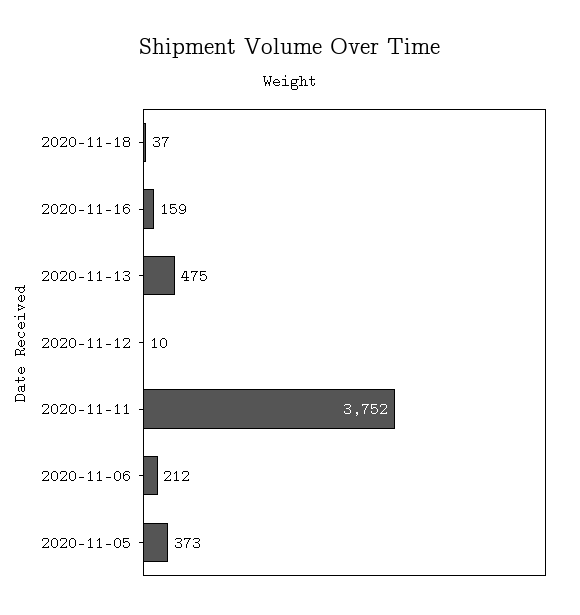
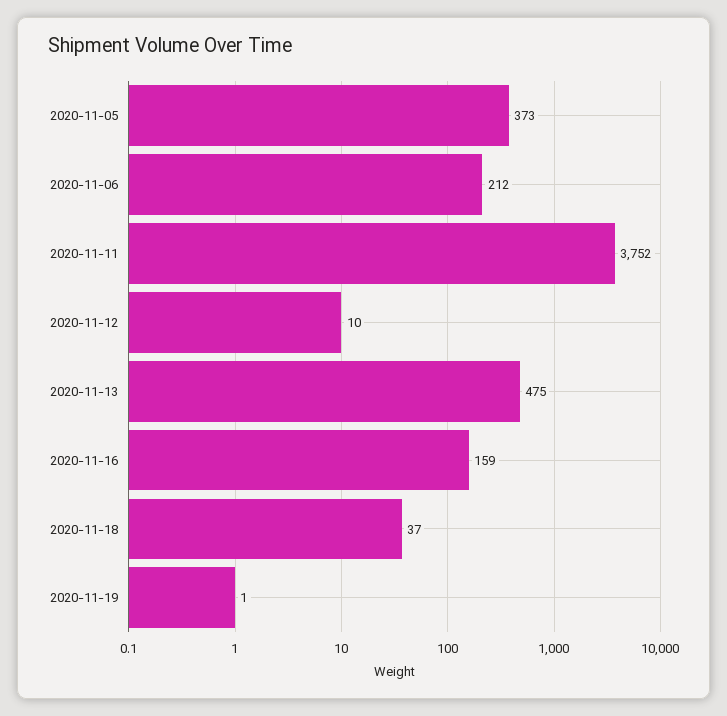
2020-11-19: none -> 1

